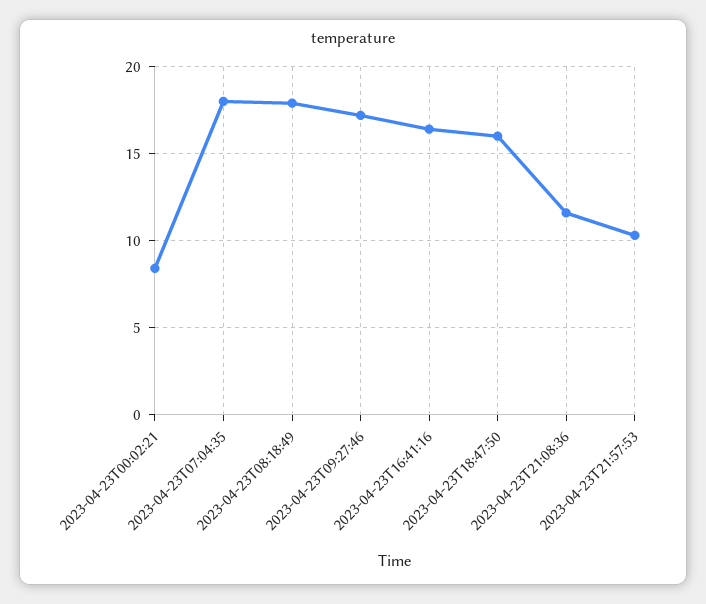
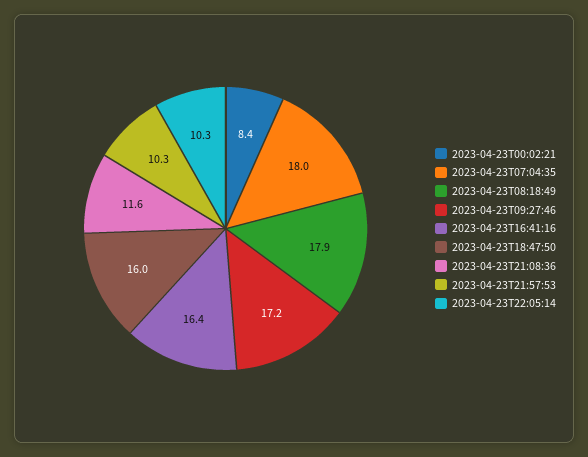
2023-04-23T22:05:14: none -> 10.3

